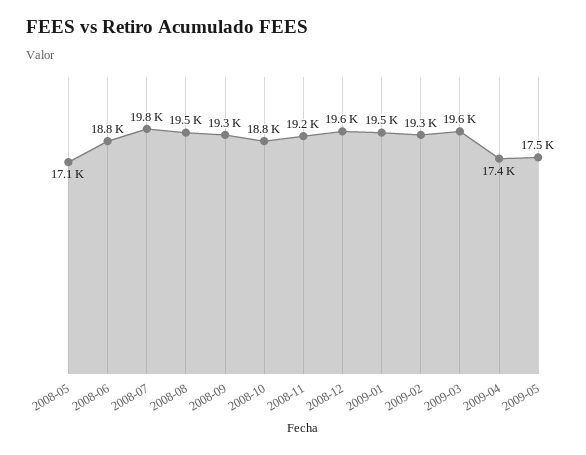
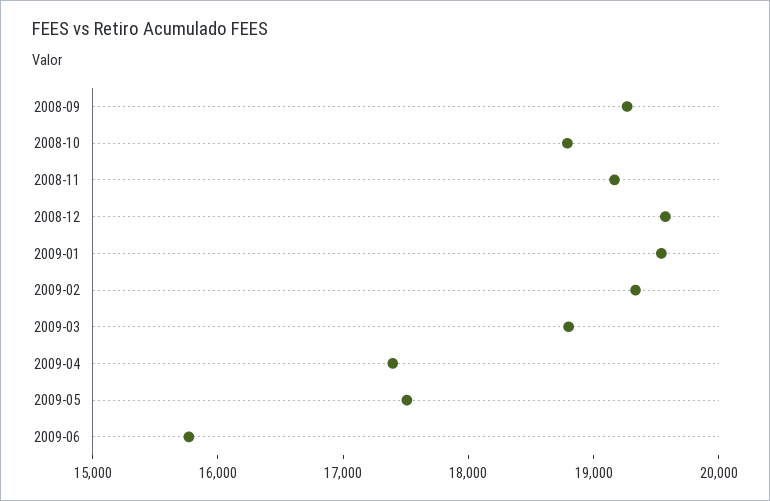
2008-05: 17100 -> none
2008-06: 18800 -> none
2008-07: 19800 -> none
2008-08: 19500 -> none
2009-03: 19600 -> 18800
2009-06: none -> 15800

